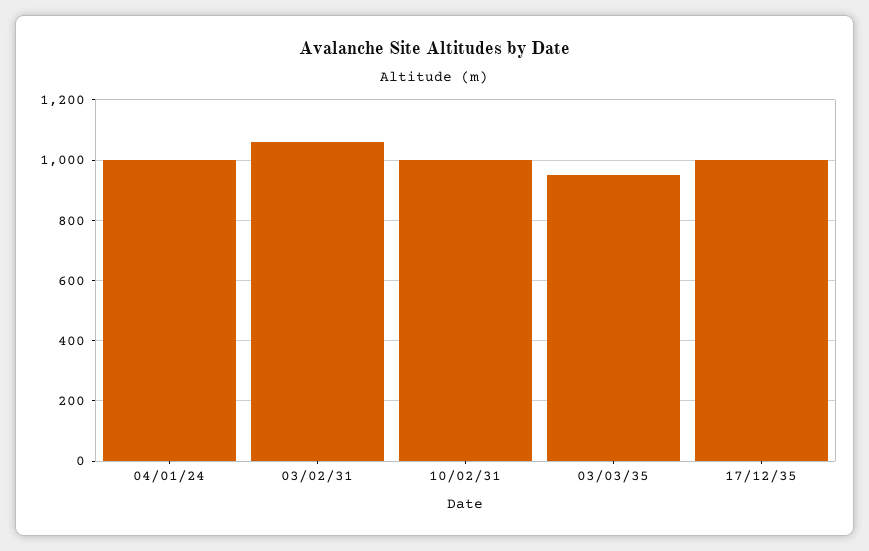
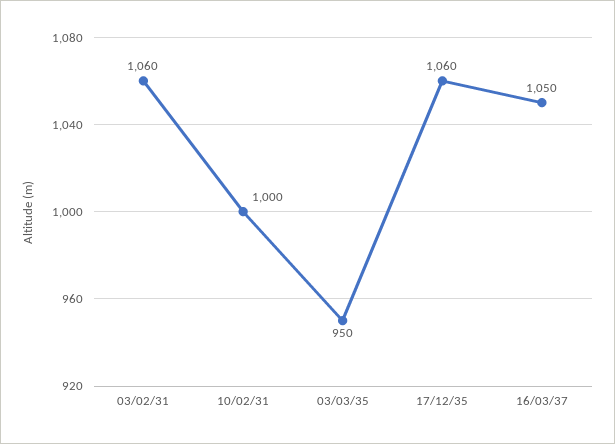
04/01/24: 1000 -> none
17/12/35: 1000 -> 1060
16/03/37: none -> 1050

